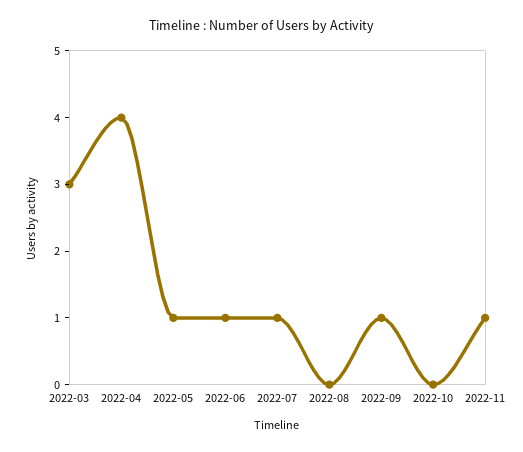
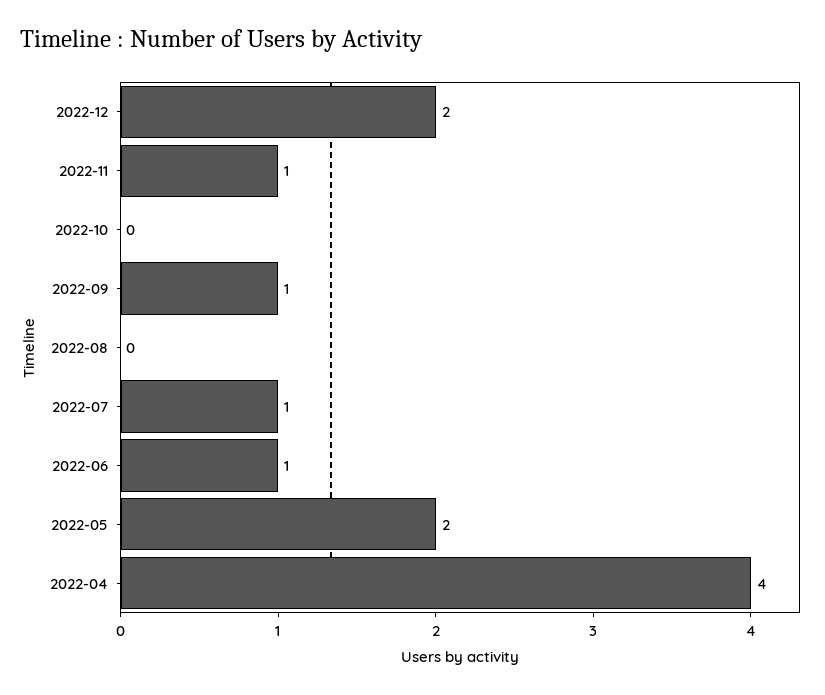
2022-03: 3 -> none
2022-05: 1 -> 2
2022-12: none -> 2

